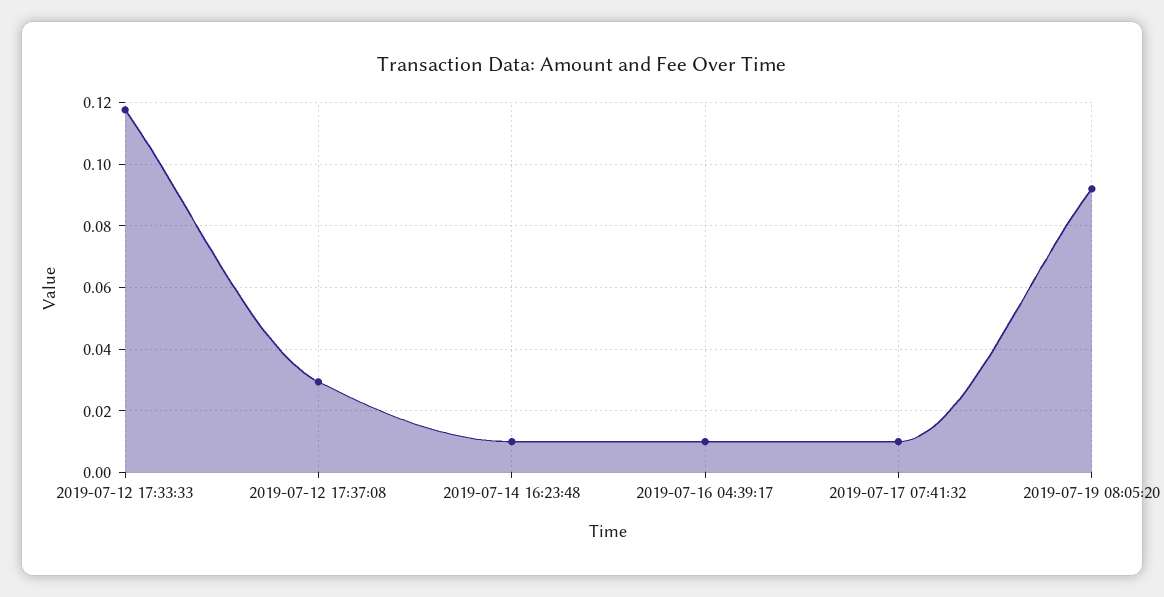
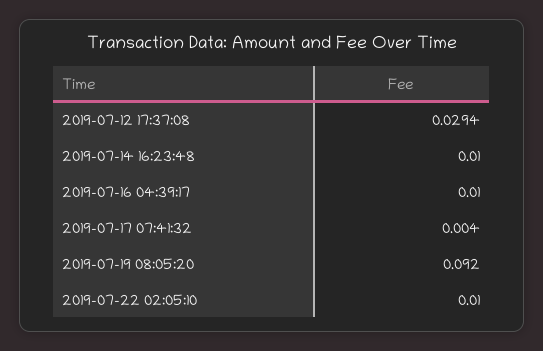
2019-07-12 17:33:33: 0.118 -> none
2019-07-17 07:41:32: 0.01 -> 0.004
2019-07-22 02:05:10: none -> 0.01

